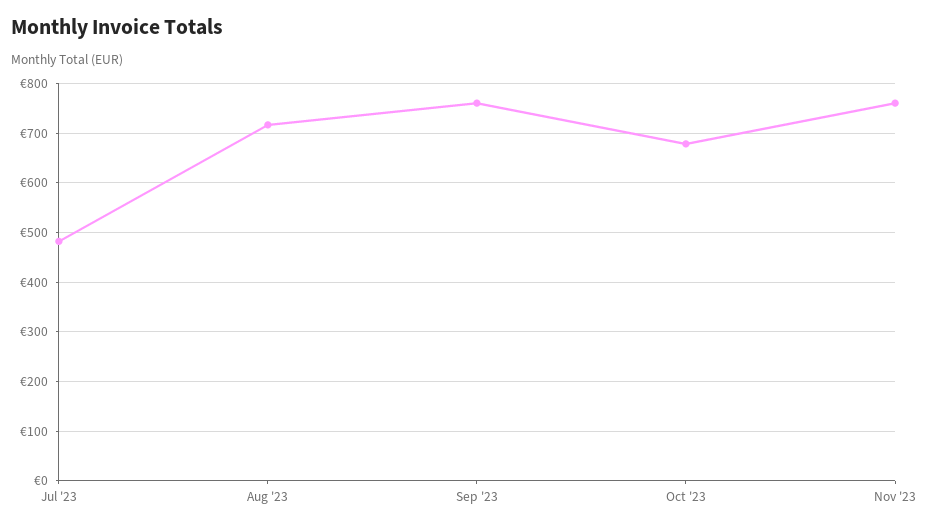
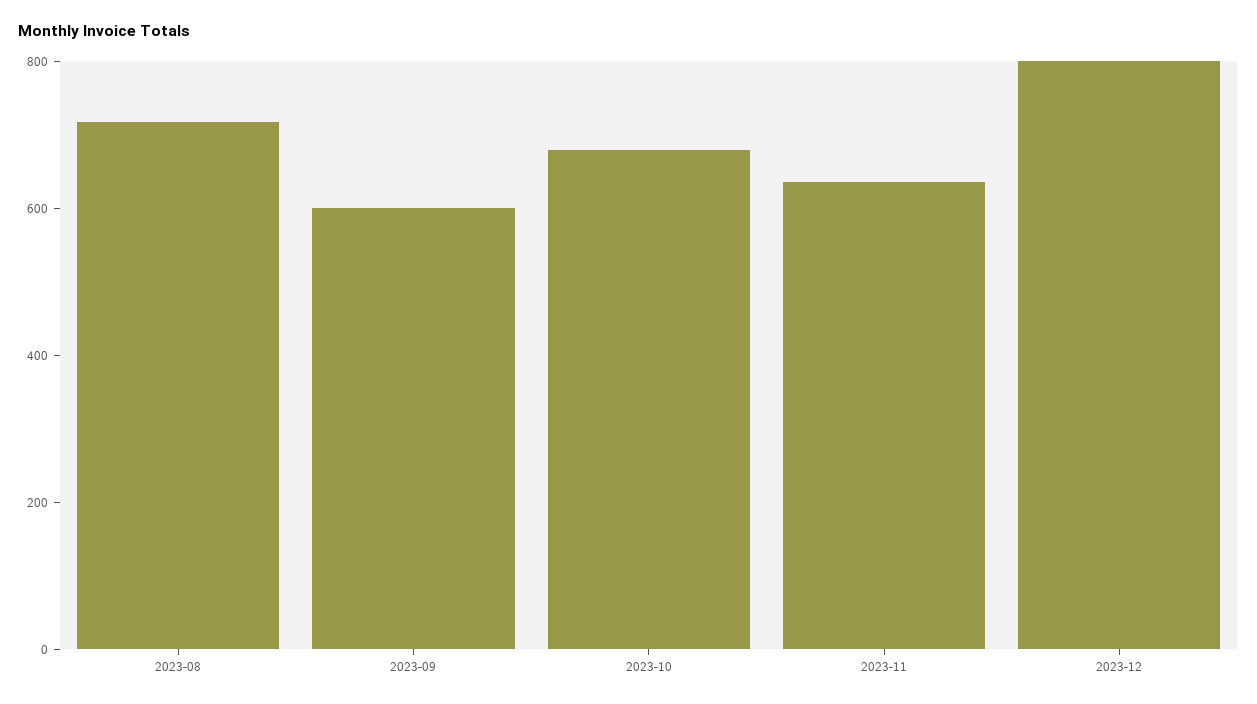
Jul '23: 480 -> none
Sep '23: 760 -> 600
Nov '23: 760 -> 650
2023-12: none -> 800

